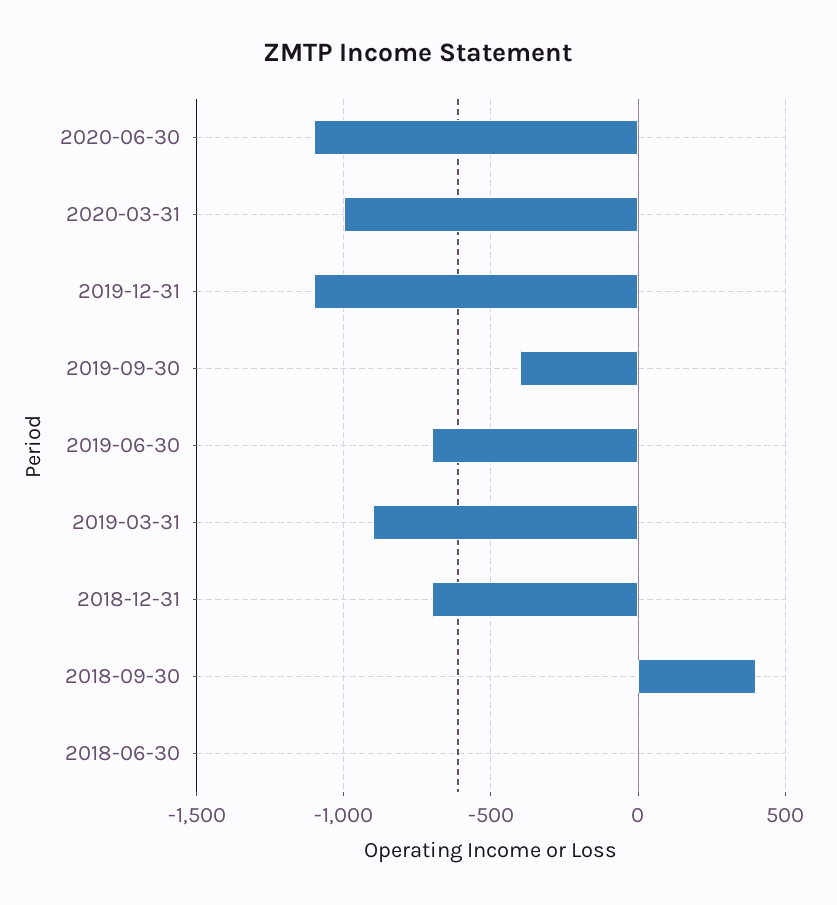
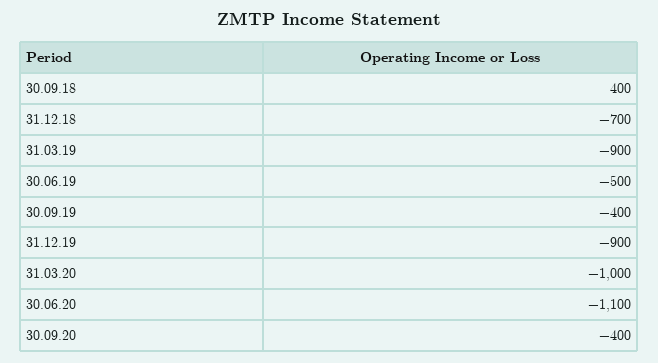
2019-12-31: -1100 -> -900
2019-06-30: -700 -> -500
2018-06-30: 0 -> none
30.09.20: none -> -400

